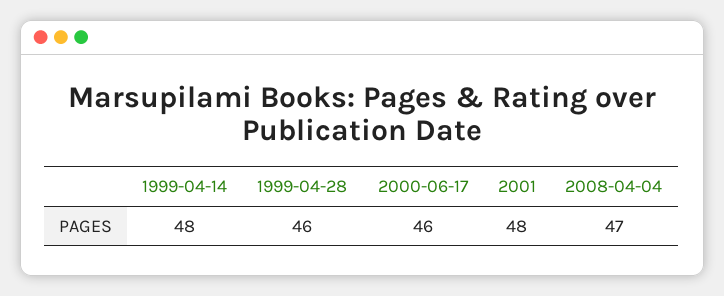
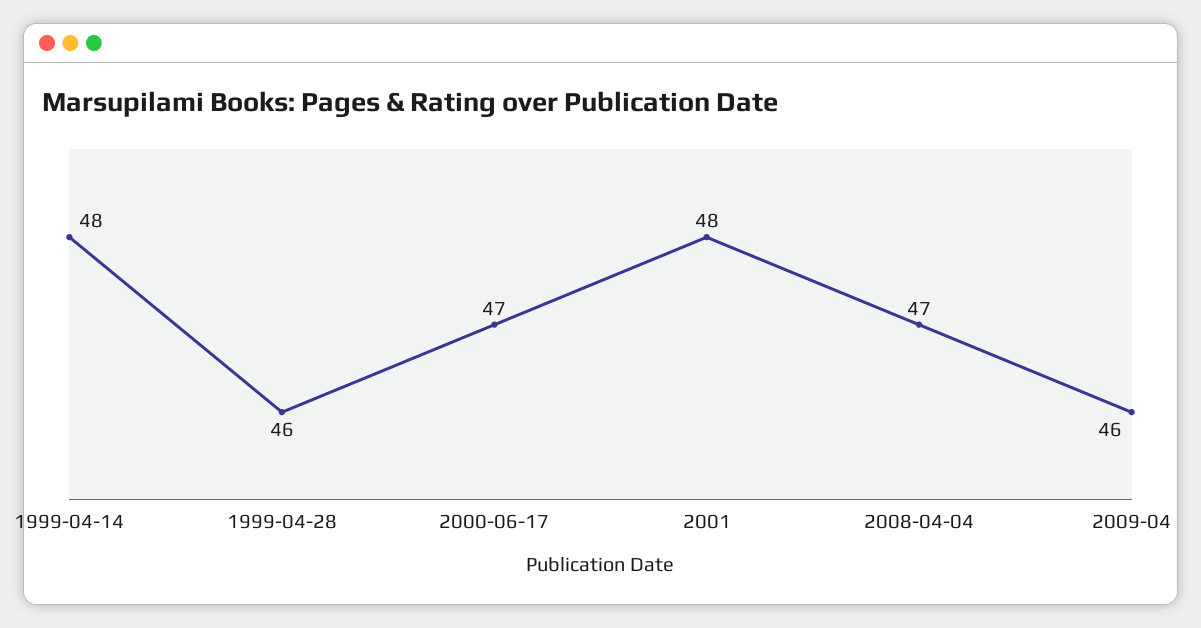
2000-06-17: 46 -> 47
2009-04: none -> 46

